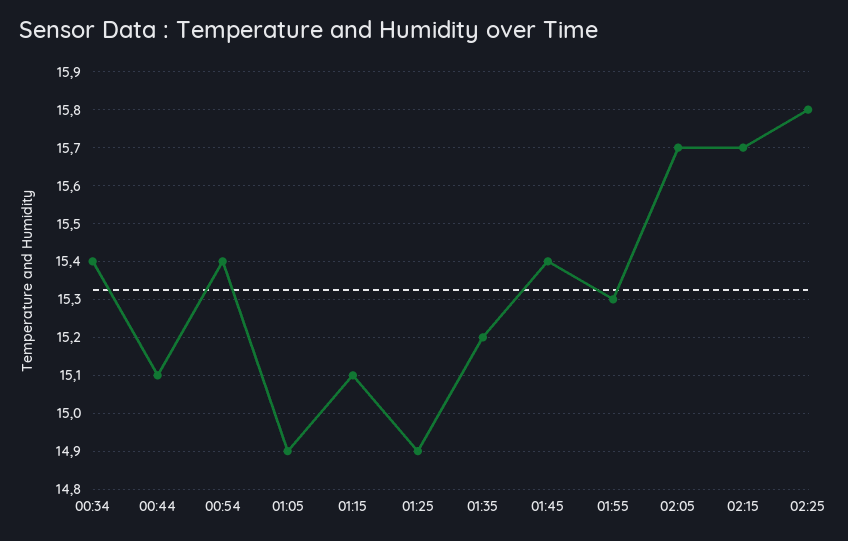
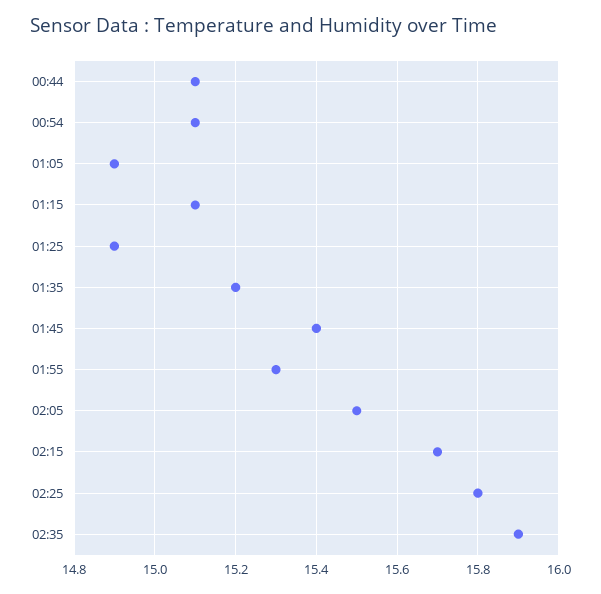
00:34: 15.4 -> none
00:54: 15.4 -> 15.1
02:05: 15.7 -> 15.5
02:35: none -> 15.9

